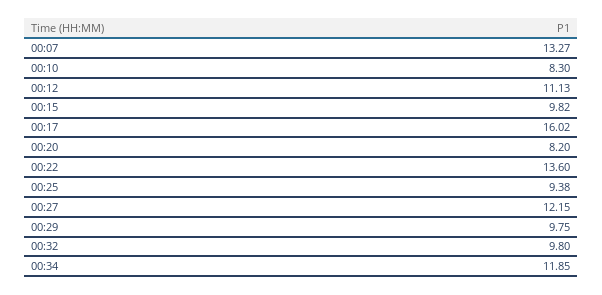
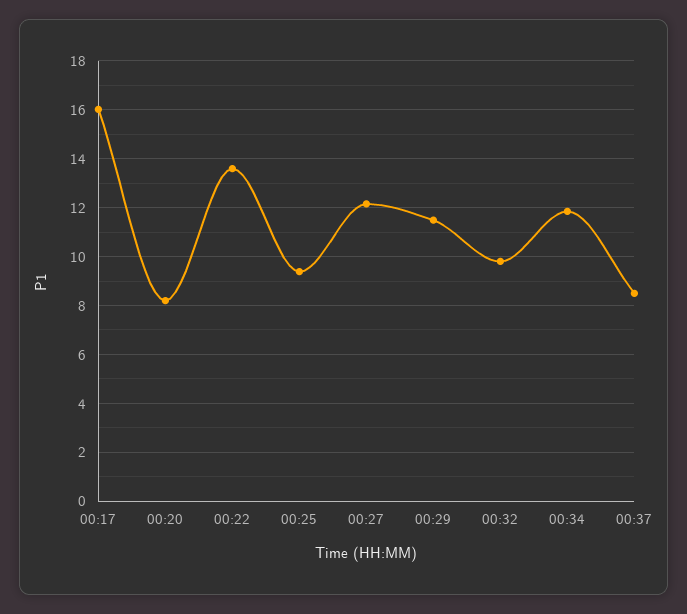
00:07: 13.27 -> none
00:10: 8.3 -> none
00:12: 11.13 -> none
00:15: 9.82 -> none
00:29: 9.75 -> 11.5
00:37: none -> 8.5

